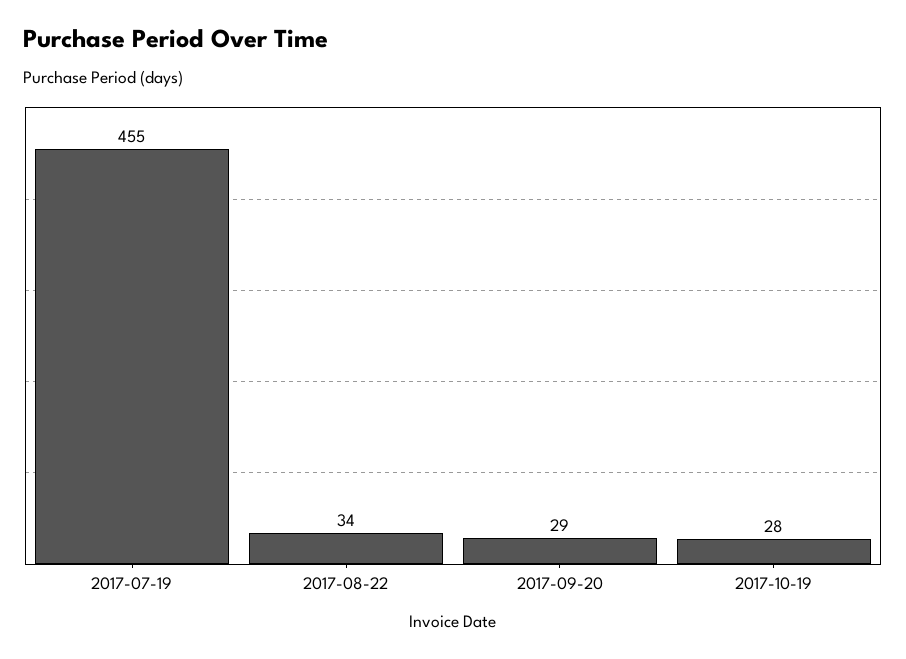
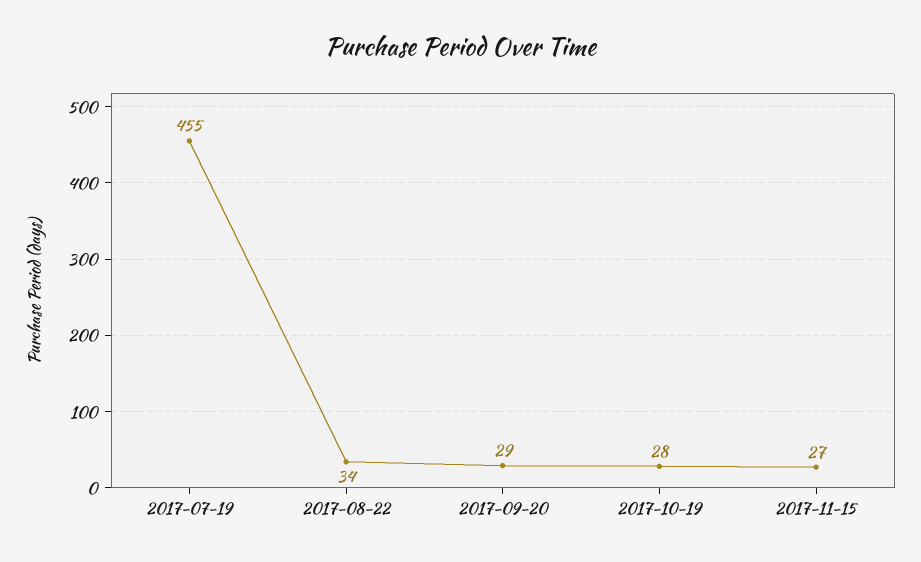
2017-11-15: none -> 27

